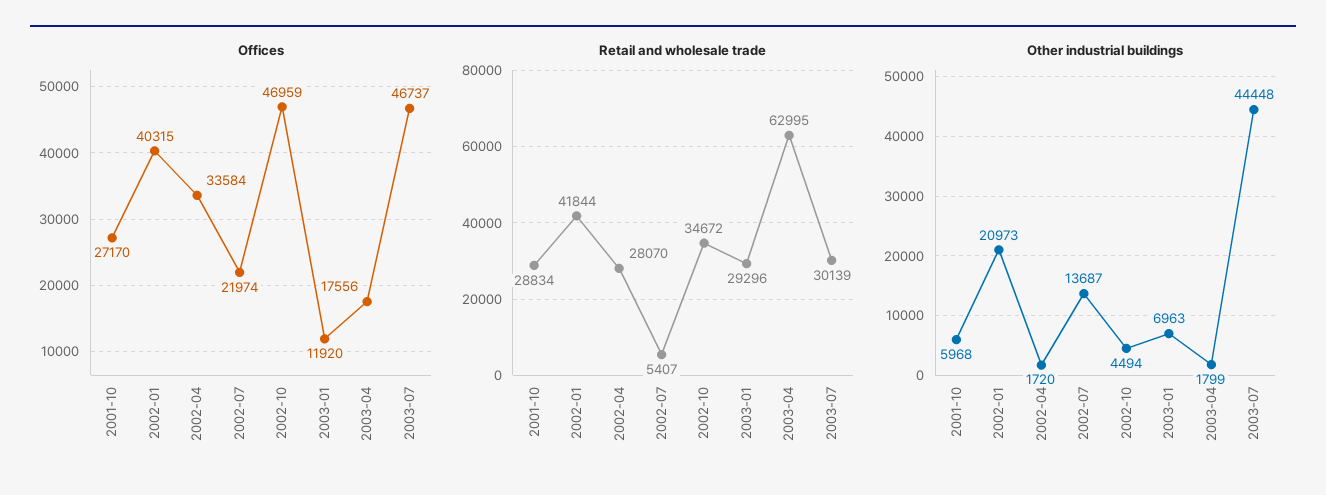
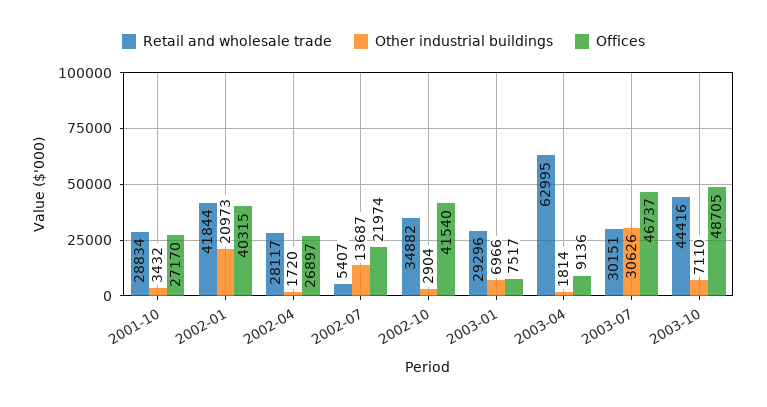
Offices, 2002-04: 33584 -> 26897
Offices, 2002-10: 46959 -> 41540
Offices, 2003-01: 11920 -> 7517
Offices, 2003-04: 17556 -> 9136
Retail and wholesale trade, 2002-04: 28070 -> 28117
Retail and wholesale trade, 2002-10: 34672 -> 34882
Retail and wholesale trade, 2003-07: 30139 -> 30151
Other industrial buildings, 2001-10: 5968 -> 3432
Other industrial buildings, 2002-10: 4494 -> 2904
Other industrial buildings, 2003-01: 6963 -> 6966
Other industrial buildings, 2003-04: 1799 -> 1814
Other industrial buildings, 2003-07: 44448 -> 30626
Retail and wholesale trade, 2003-10: none -> 44416
Other industrial buildings, 2003-10: none -> 7110
Offices, 2003-10: none -> 48705

